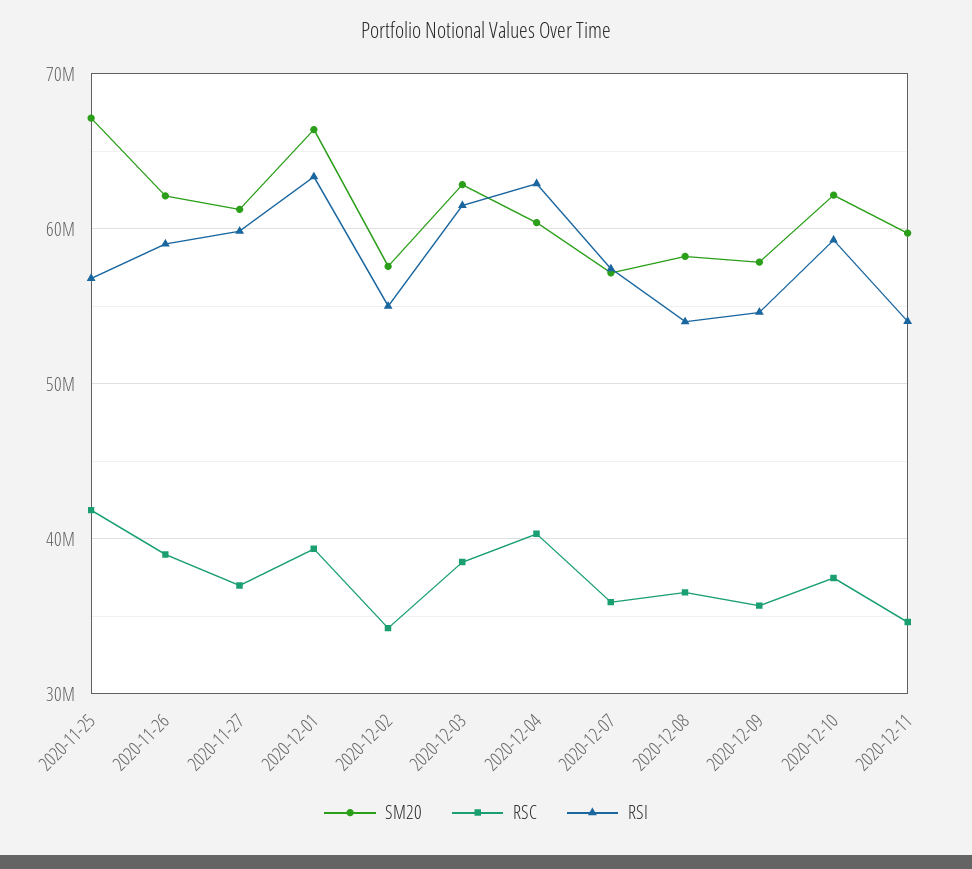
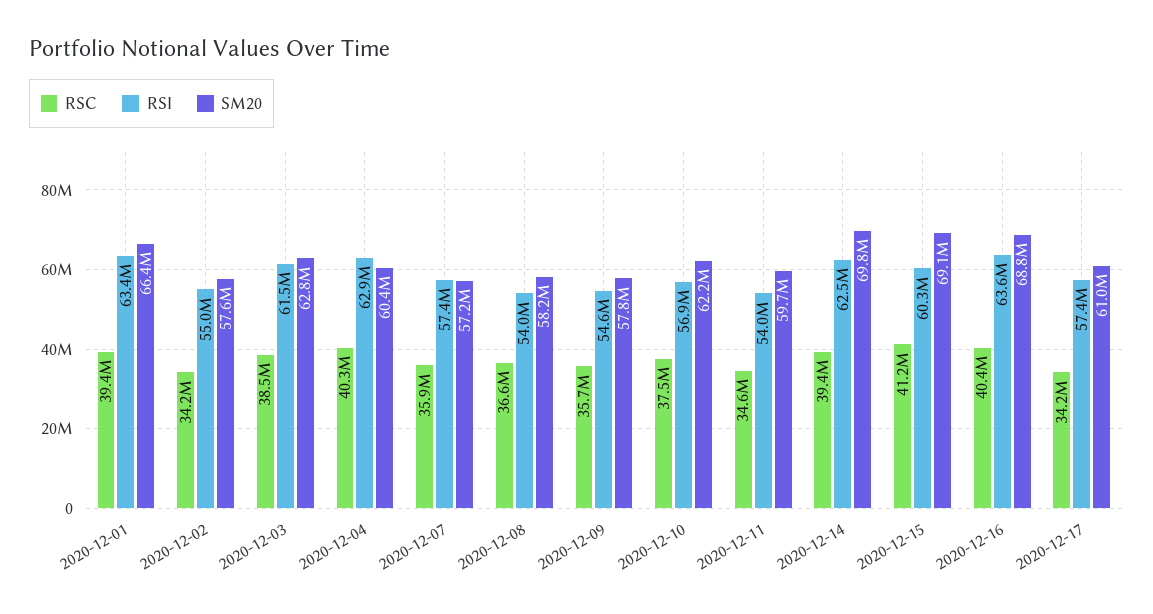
SM20, 2020-11-25: 67000000 -> none
RSC, 2020-11-25: 42000000 -> none
RSI, 2020-11-25: 57000000 -> none
SM20, 2020-11-26: 62000000 -> none
RSC, 2020-11-26: 39000000 -> none
RSI, 2020-11-26: 59000000 -> none
SM20, 2020-11-27: 61000000 -> none
RSC, 2020-11-27: 37000000 -> none
RSI, 2020-11-27: 60000000 -> none
RSI, 2020-12-10: 59000000 -> 56900000
RSC, 2020-12-14: none -> 39400000
RSI, 2020-12-14: none -> 62500000
SM20, 2020-12-14: none -> 69800000
RSC, 2020-12-15: none -> 41200000
RSI, 2020-12-15: none -> 60300000
SM20, 2020-12-15: none -> 69100000
RSC, 2020-12-16: none -> 40400000
RSI, 2020-12-16: none -> 63600000
SM20, 2020-12-16: none -> 68800000
RSC, 2020-12-17: none -> 34200000
RSI, 2020-12-17: none -> 57400000
SM20, 2020-12-17: none -> 61000000

